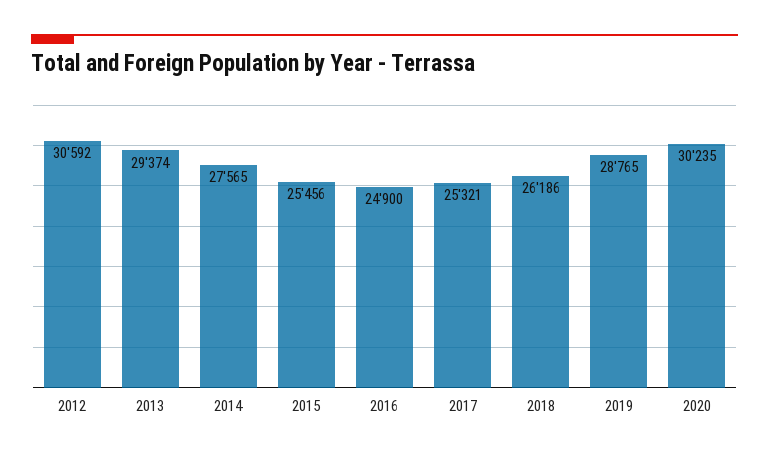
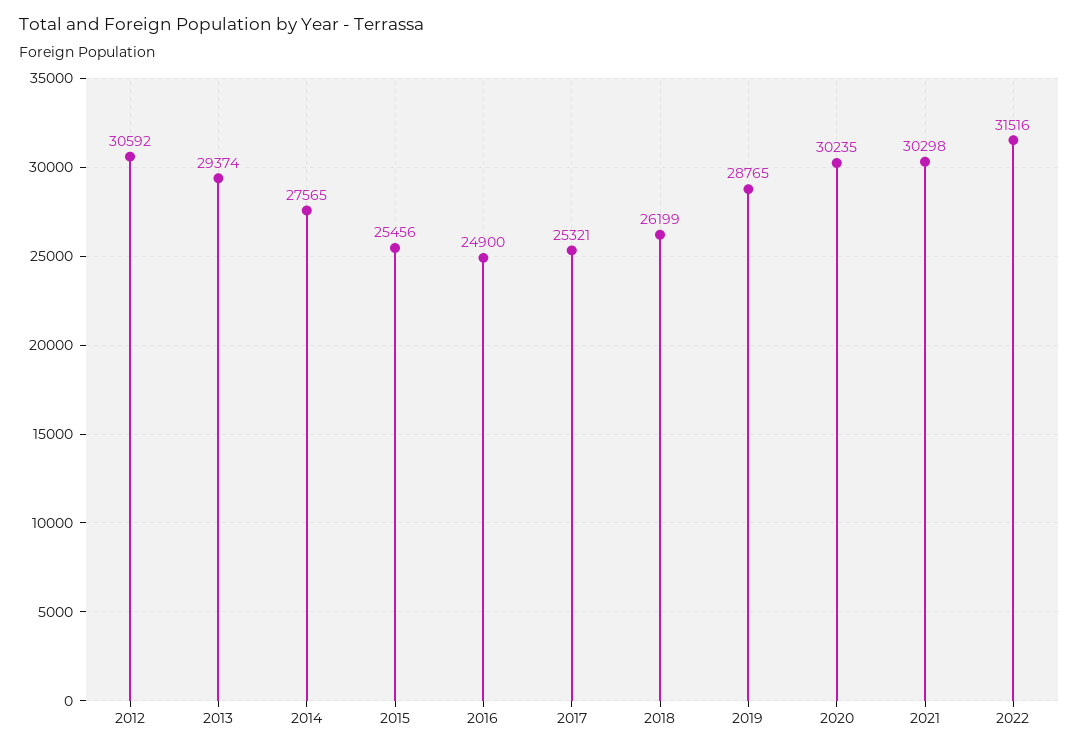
2018: 26186 -> 26199
2021: none -> 30298
2022: none -> 31516

